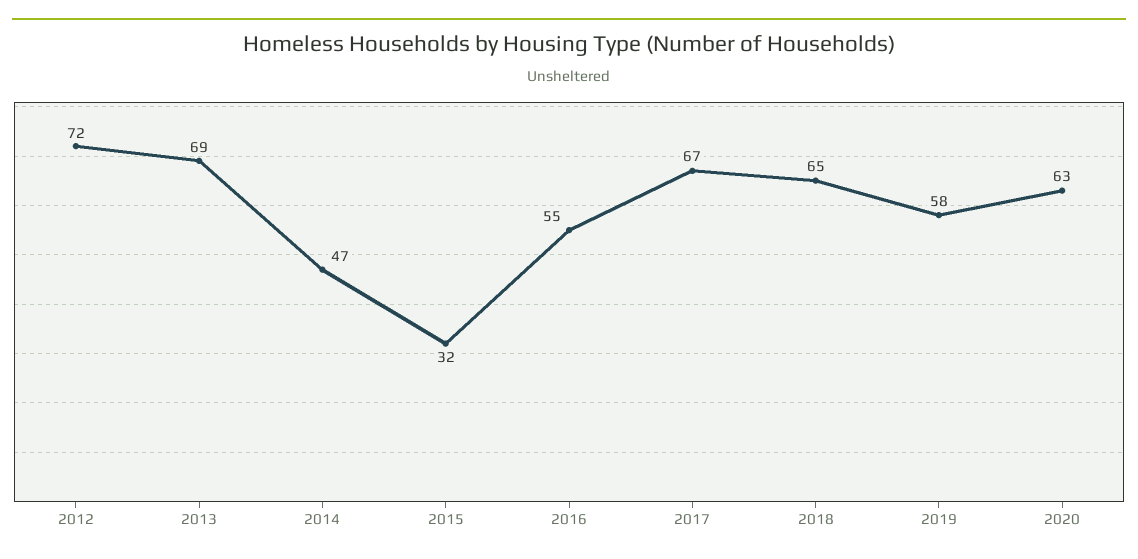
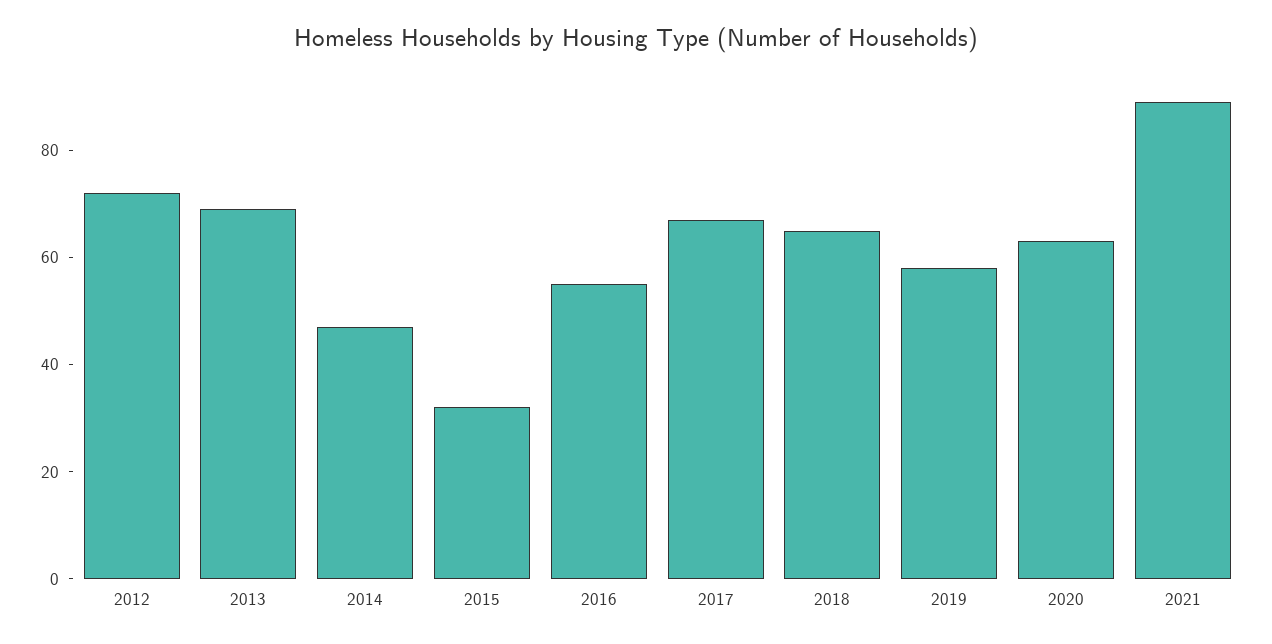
2021: none -> 90

